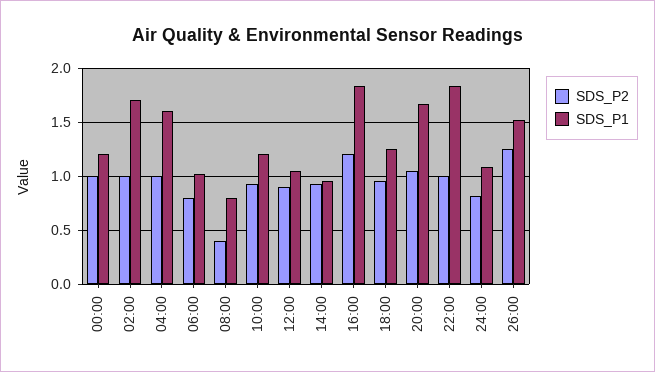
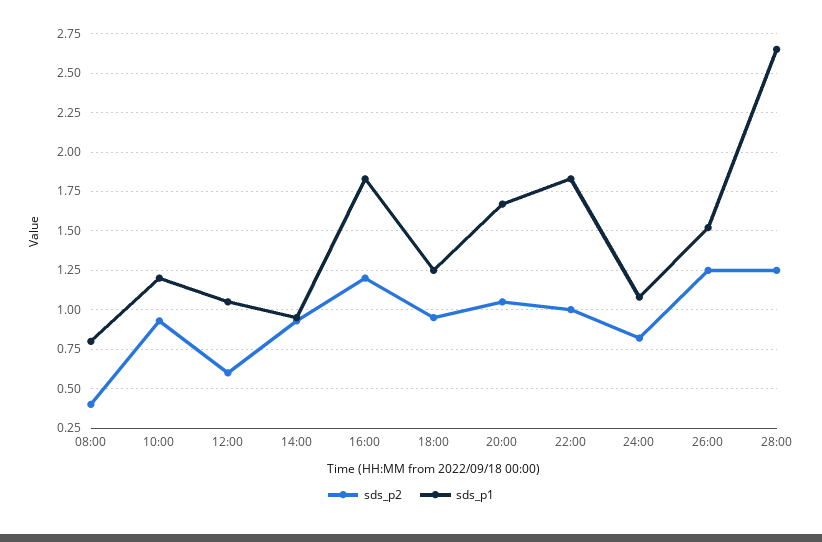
SDS_P2, 00:00: 1 -> none
SDS_P1, 00:00: 1.2 -> none
SDS_P2, 02:00: 1 -> none
SDS_P1, 02:00: 1.7 -> none
SDS_P2, 04:00: 1 -> none
SDS_P1, 04:00: 1.6 -> none
SDS_P2, 06:00: 0.8 -> none
SDS_P1, 06:00: 1 -> none
SDS_P2, 12:00: 0.9 -> 0.6
SDS_P2, 28:00: none -> 1.25
SDS_P1, 28:00: none -> 2.65

